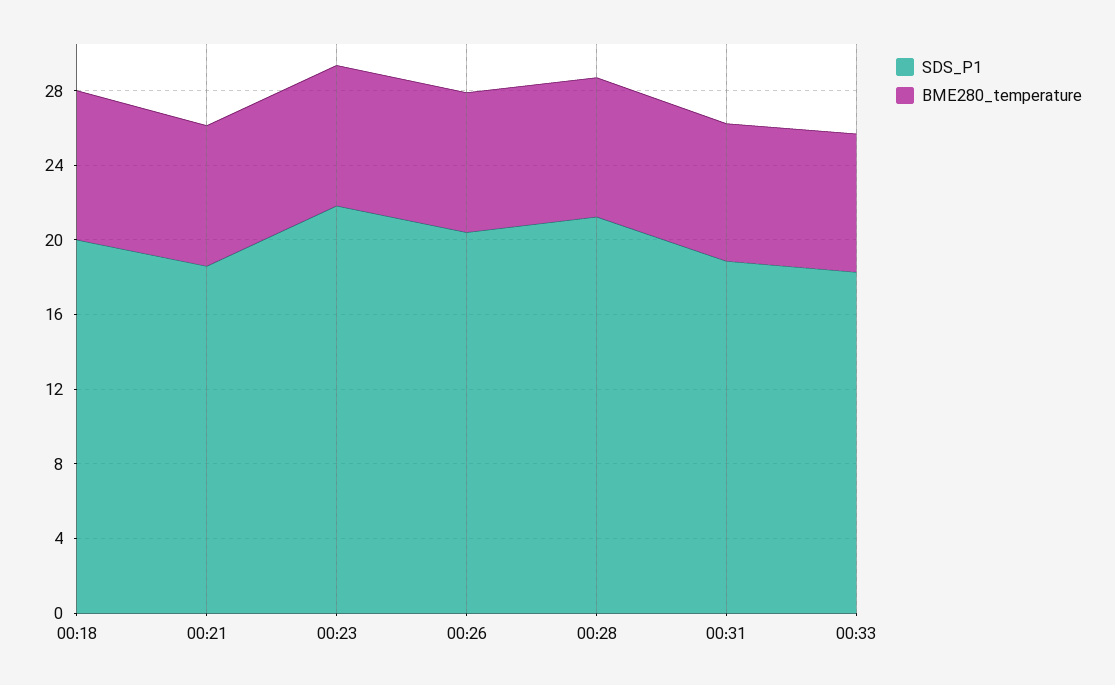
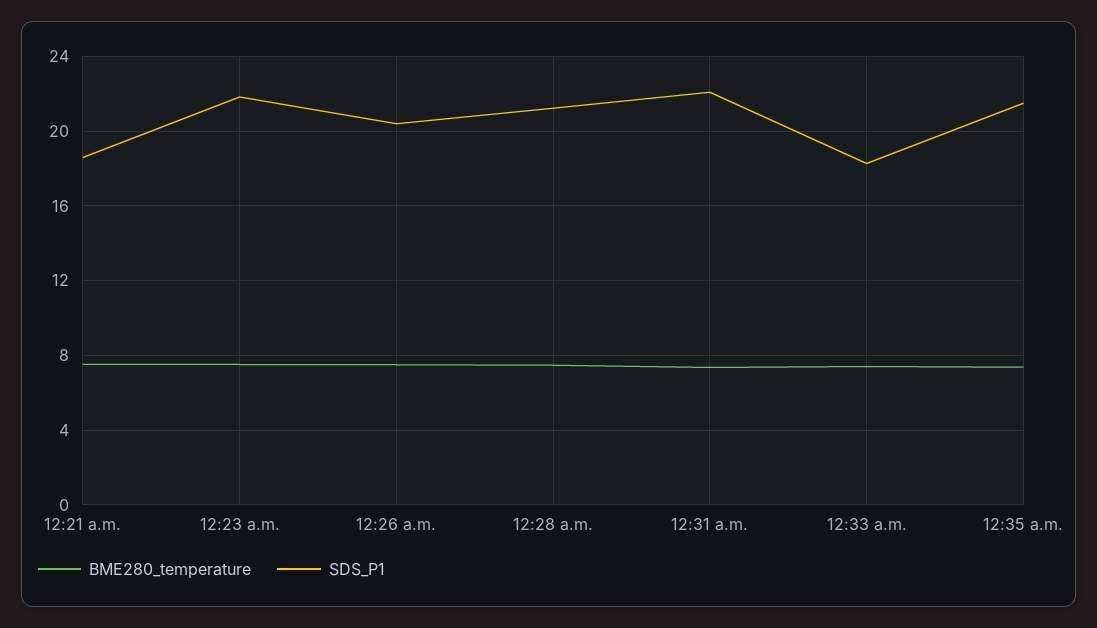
SDS_P1, 00:18: 20 -> none
BME280_temperature, 00:18: 8 -> none
SDS_P1, 00:31: 19 -> 22
BME280_temperature, 12:35 a.m.: none -> 7.5
SDS_P1, 12:35 a.m.: none -> 21.5

